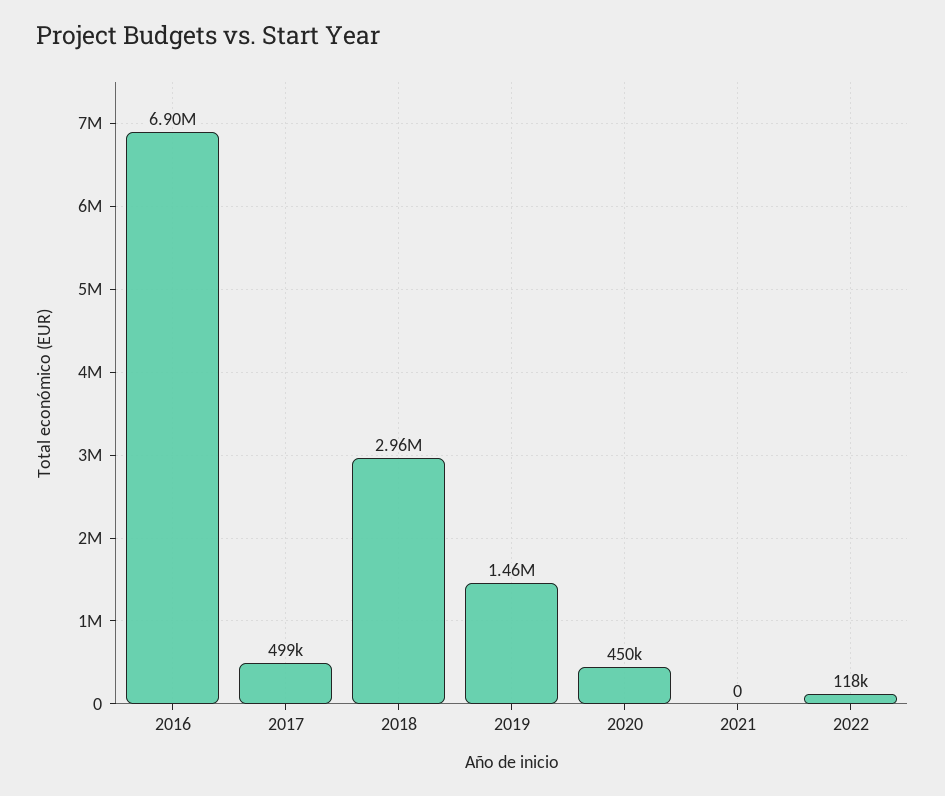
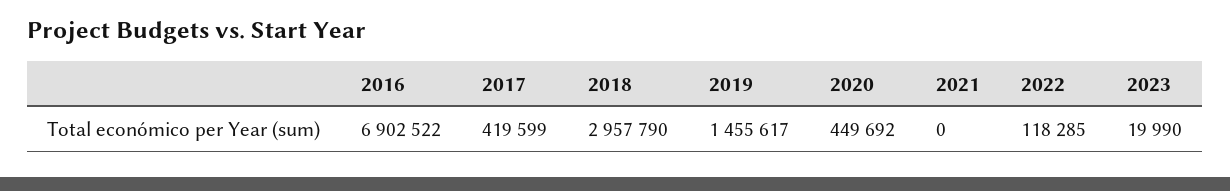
2017: 499000 -> 419599
2023: none -> 19990

